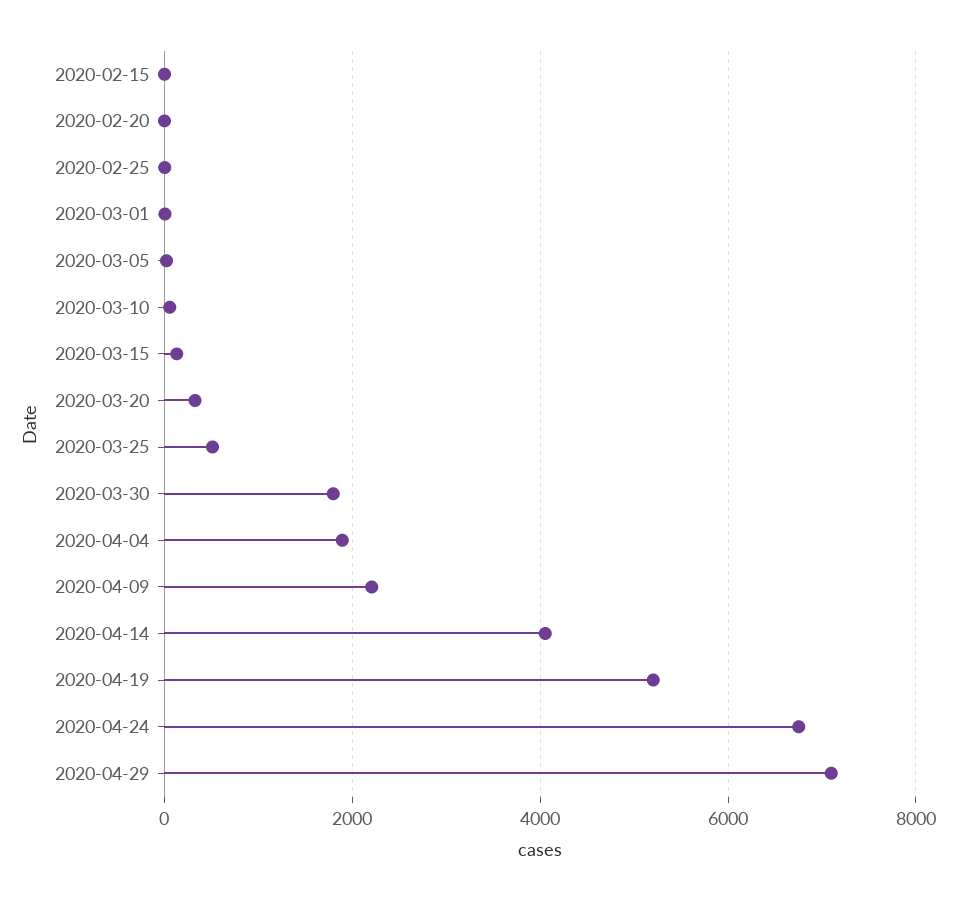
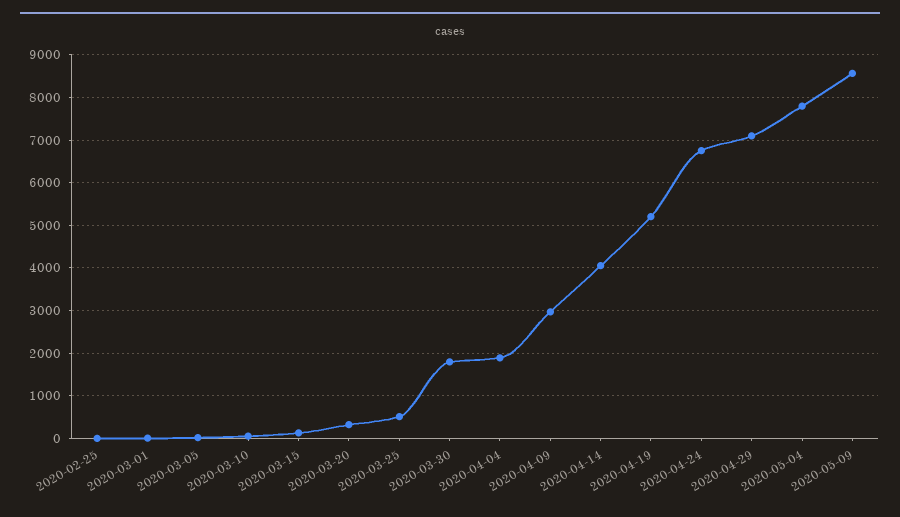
2020-02-15: 0 -> none
2020-02-20: 0 -> none
2020-04-09: 2200 -> 3000
2020-05-04: none -> 7800
2020-05-09: none -> 8600

